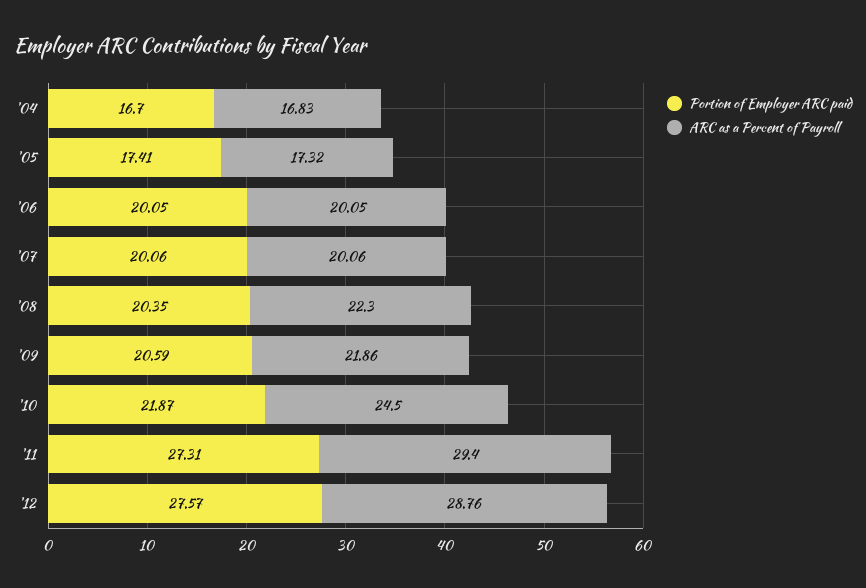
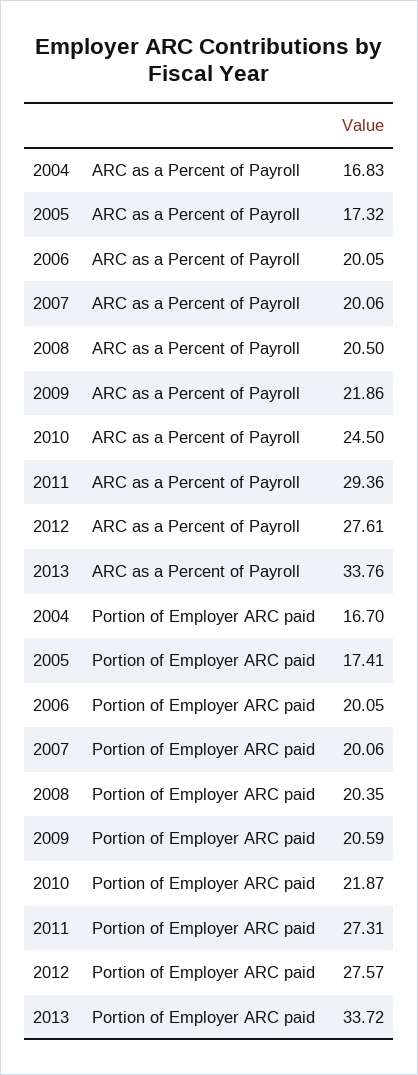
ARC as a Percent of Payroll, '08: 22.3 -> 20.5
ARC as a Percent of Payroll, '11: 29.4 -> 29.36
ARC as a Percent of Payroll, '12: 28.76 -> 27.61
ARC as a Percent of Payroll, 2013: none -> 33.76
Portion of Employer ARC paid, 2013: none -> 33.72

